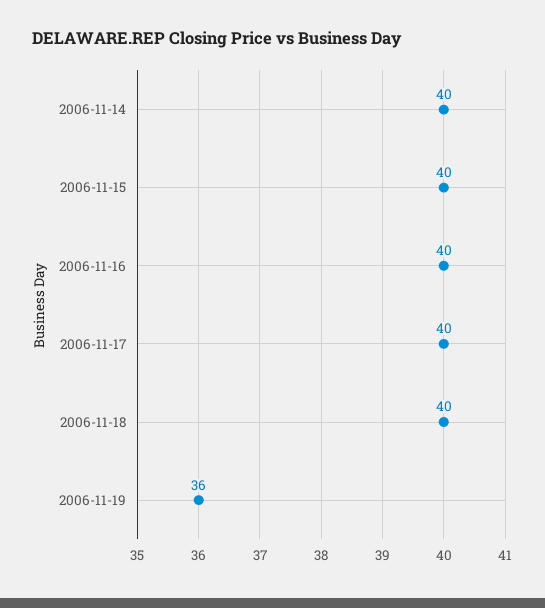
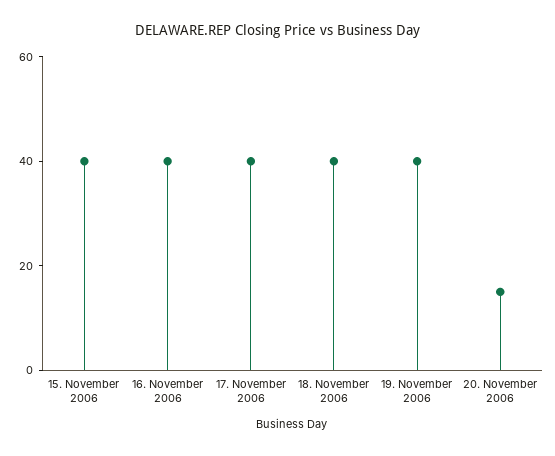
2006-11-14: 40 -> none
2006-11-19: 36 -> 40
20. November 2006: none -> 15

